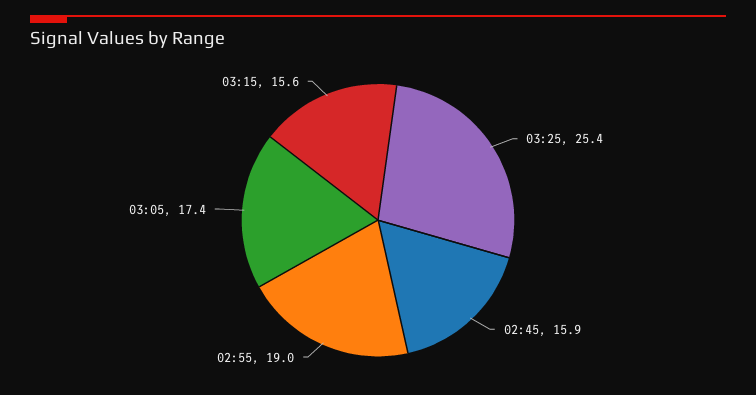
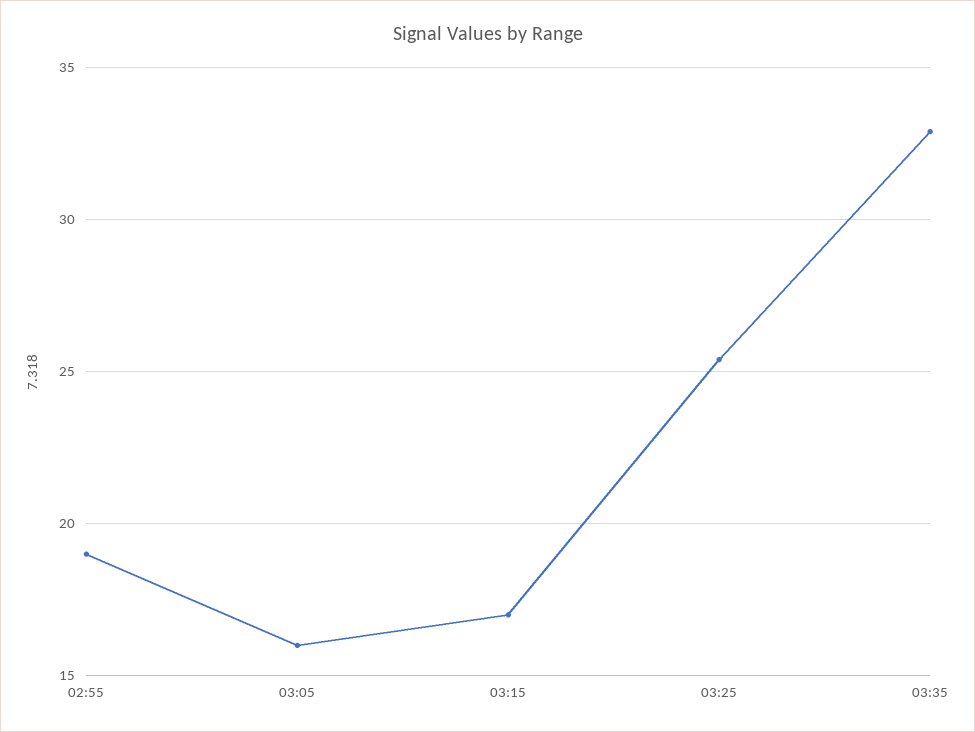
02:45: 15.9 -> none
03:05: 17.4 -> 16
03:15: 15.6 -> 17
03:35: none -> 33

